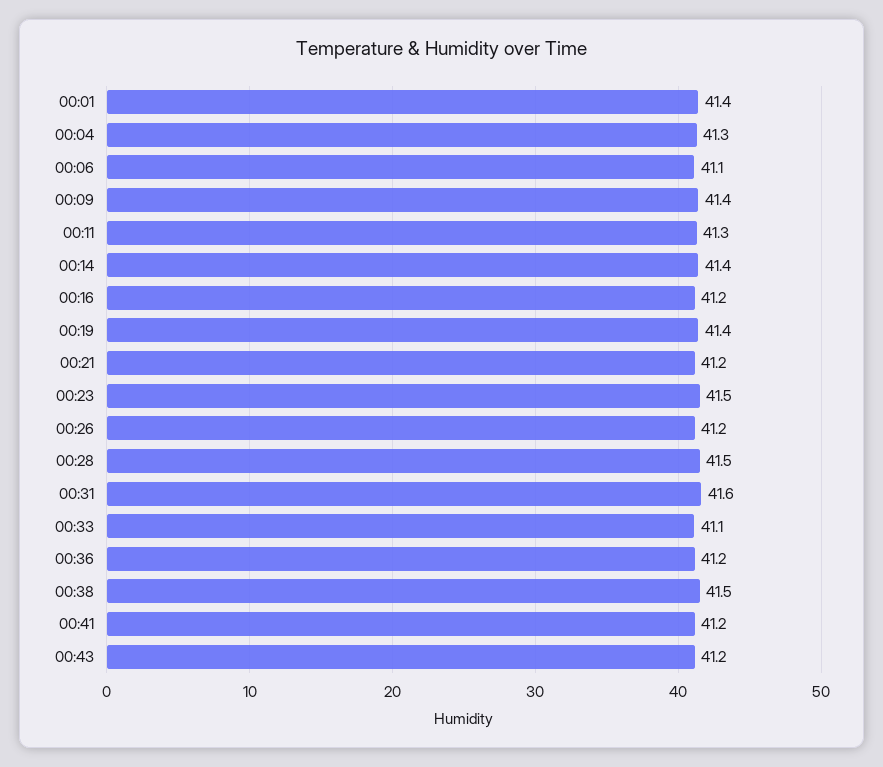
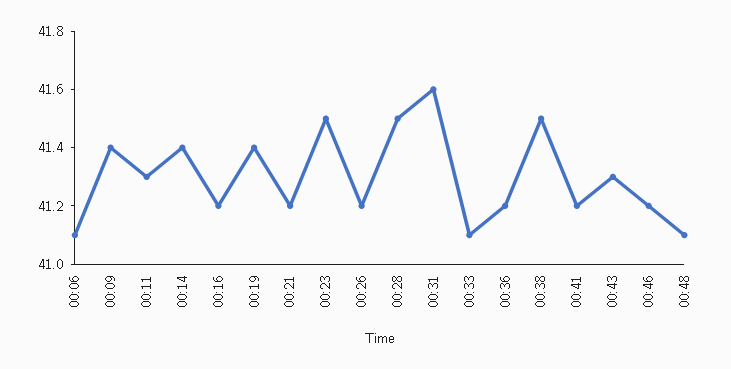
00:01: 41.4 -> none
00:04: 41.3 -> none
00:43: 41.2 -> 41.3
00:46: none -> 41.2
00:48: none -> 41.1

